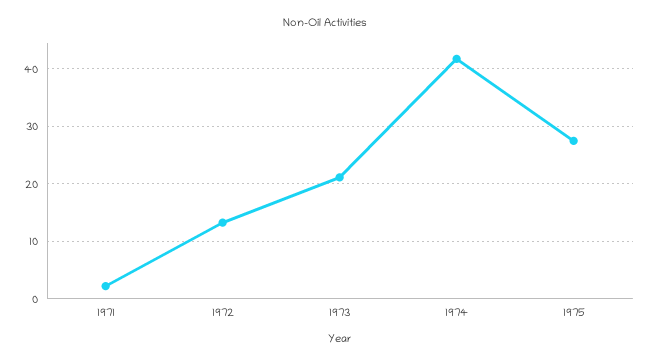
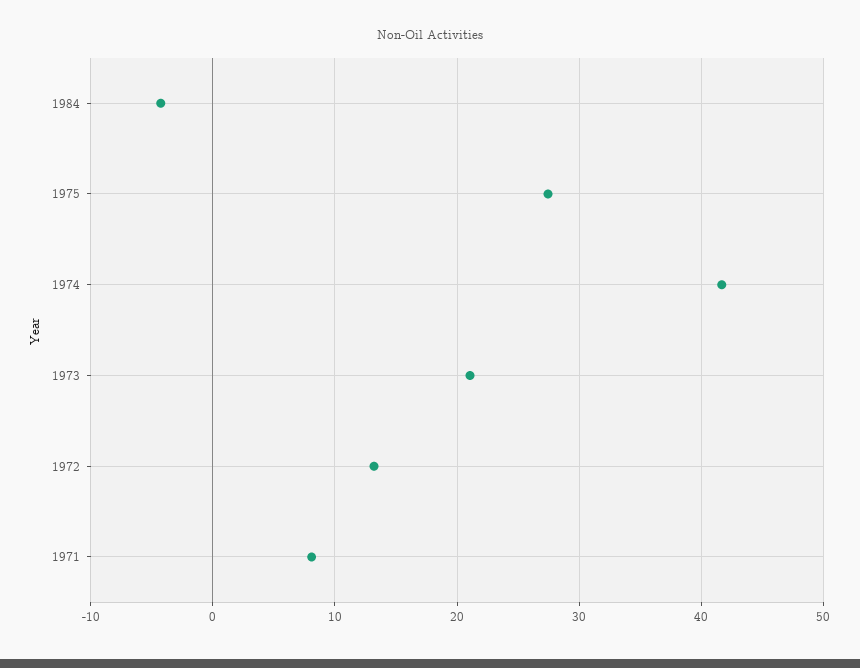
1971: 2 -> 8
1984: none -> -4

